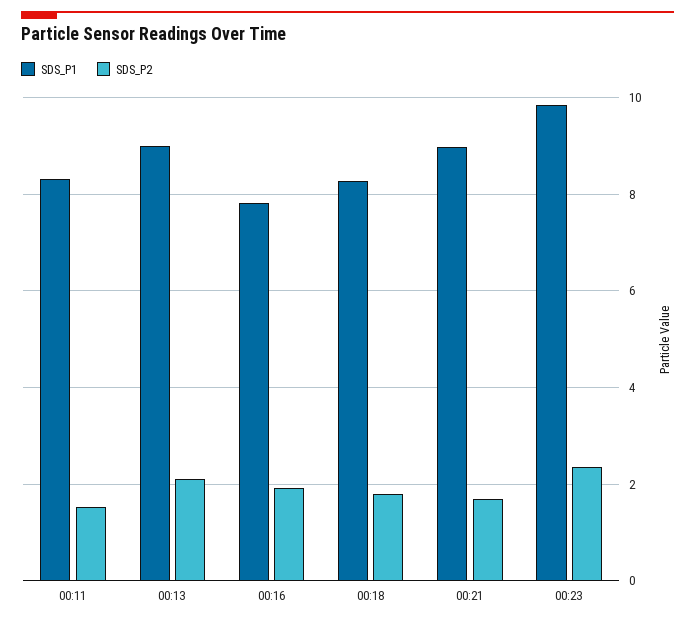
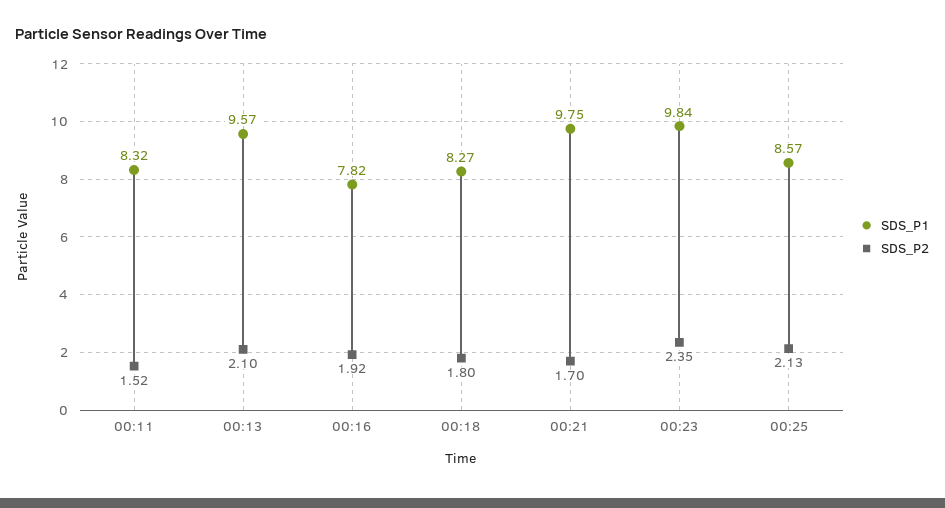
SDS_P1, 00:13: 9 -> 9.57
SDS_P1, 00:21: 9 -> 9.75
SDS_P1, 00:25: none -> 8.57
SDS_P2, 00:25: none -> 2.13

